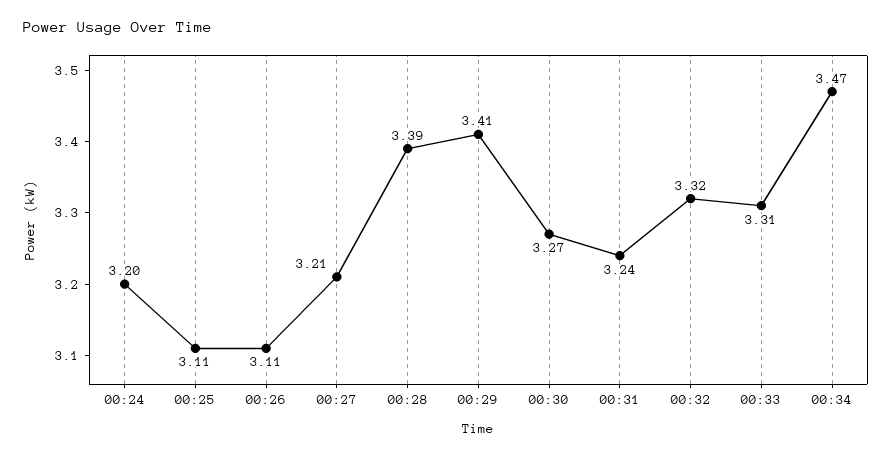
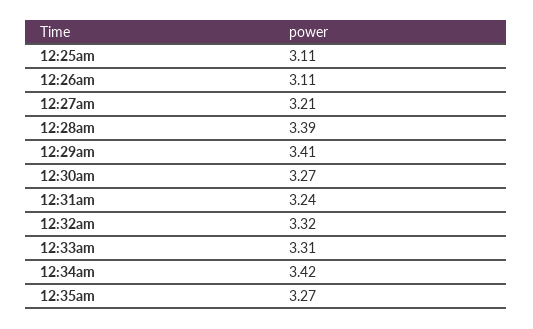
00:24: 3.2 -> none
00:34: 3.47 -> 3.42
12:35am: none -> 3.27

